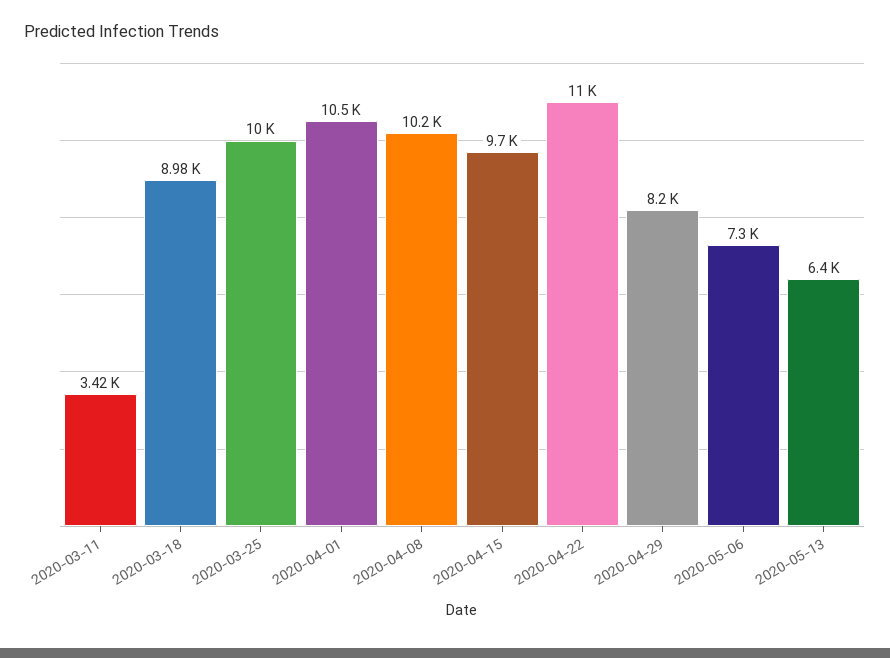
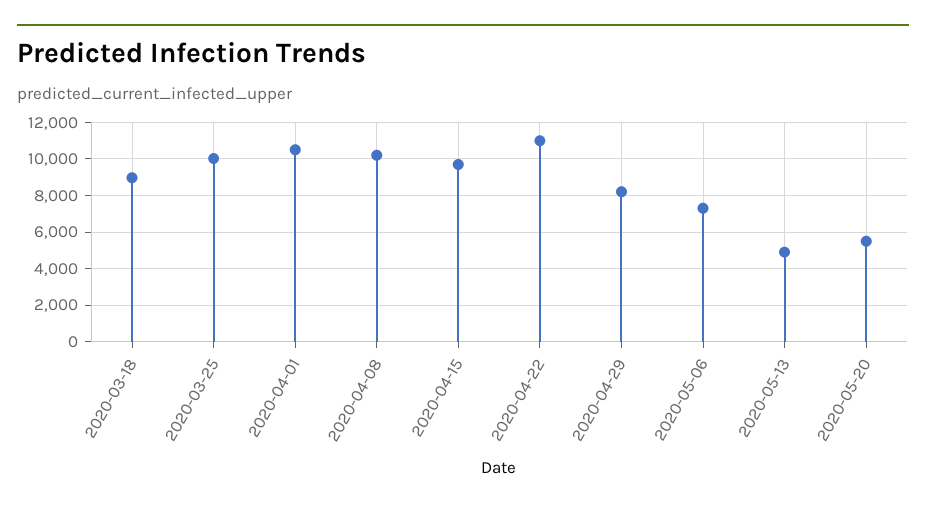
2020-03-11: 3420 -> none
2020-05-13: 6400 -> 5000
2020-05-20: none -> 5500

